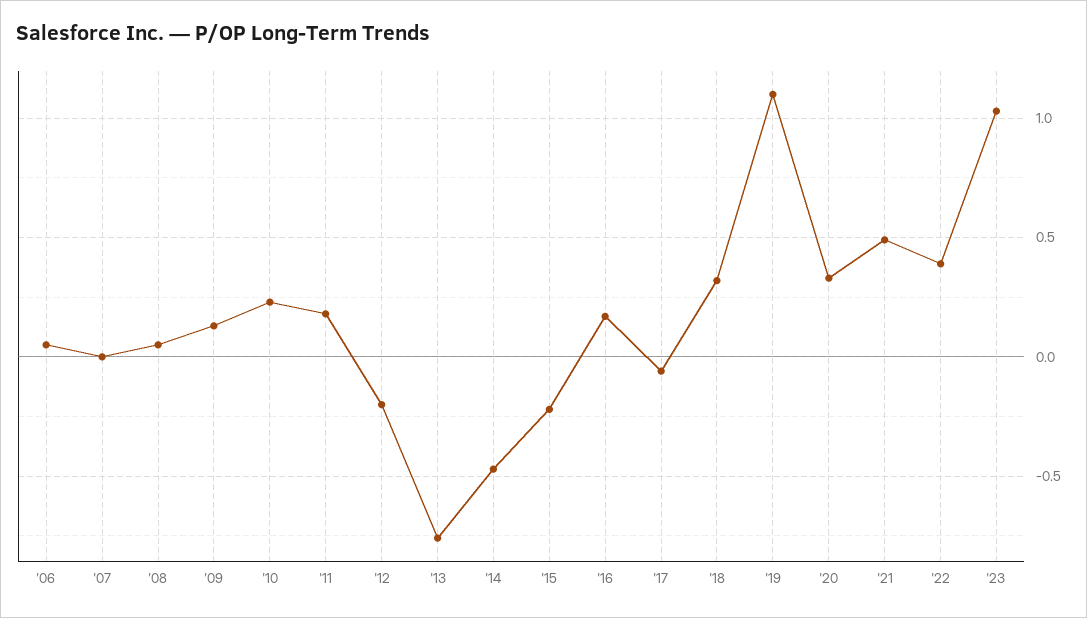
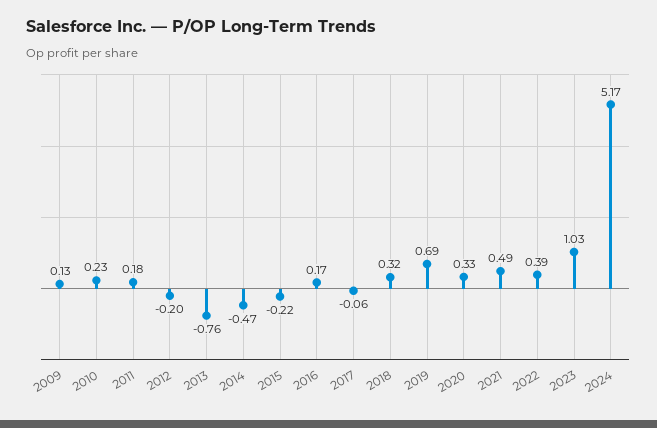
'06: 0.05 -> none
'07: 0 -> none
'08: 0.05 -> none
'19: 1.1 -> 0.69
2024: none -> 5.17

